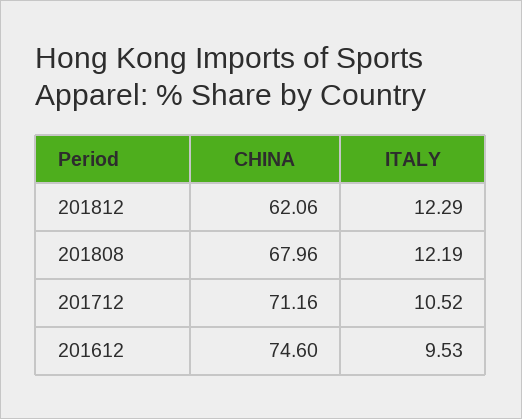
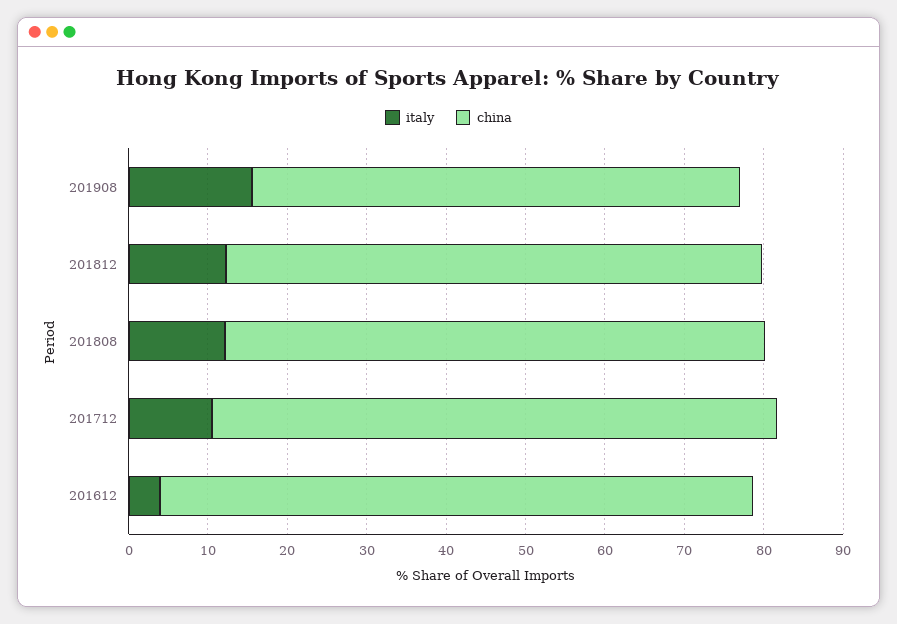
CHINA, 201812: 62.06 -> 68
ITALY, 201612: 9.53 -> 4
ITALY, 201908: none -> 16
CHINA, 201908: none -> 62

